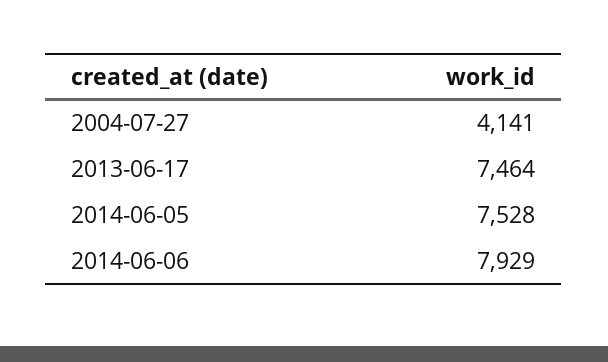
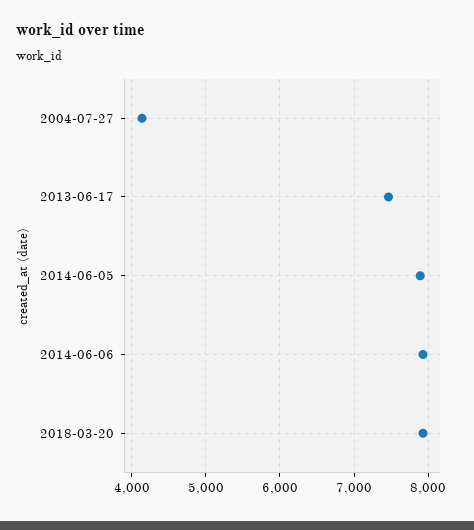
2014-06-05: 7528 -> 7900
2018-03-20: none -> 7900

